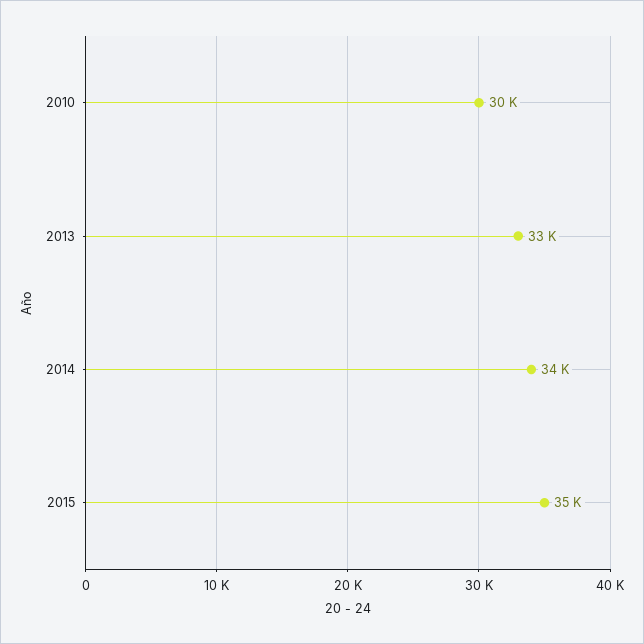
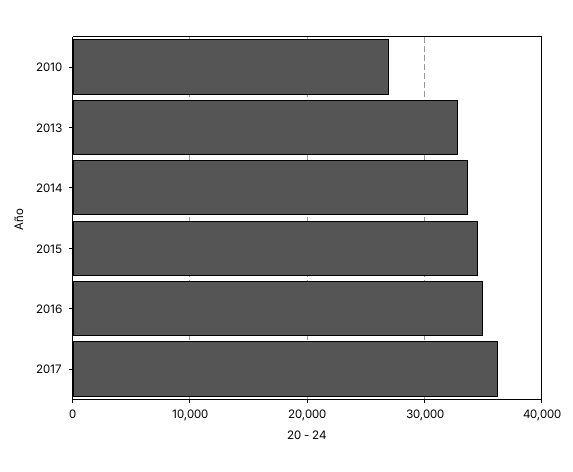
2010: 30000 -> 27000
2016: none -> 35000
2017: none -> 36000

